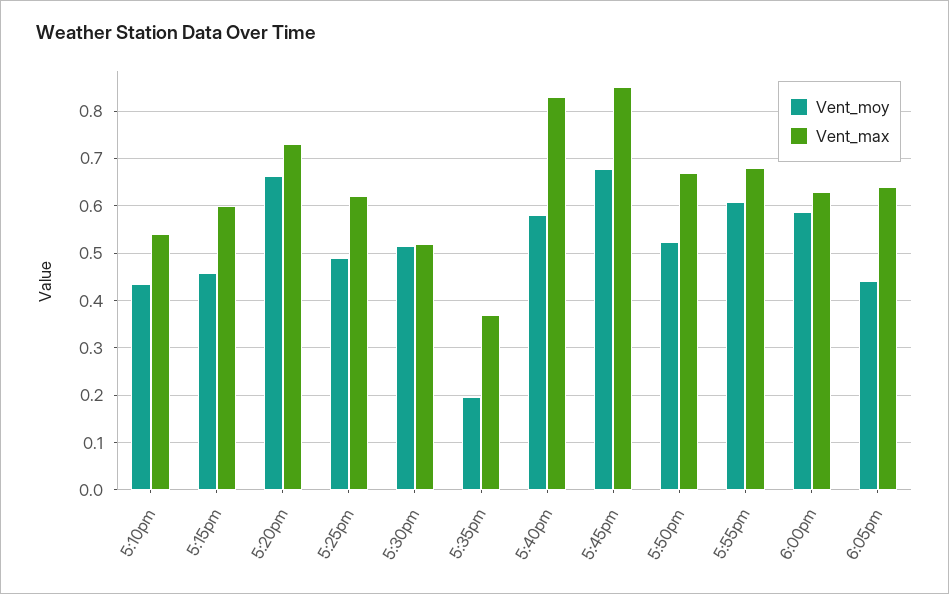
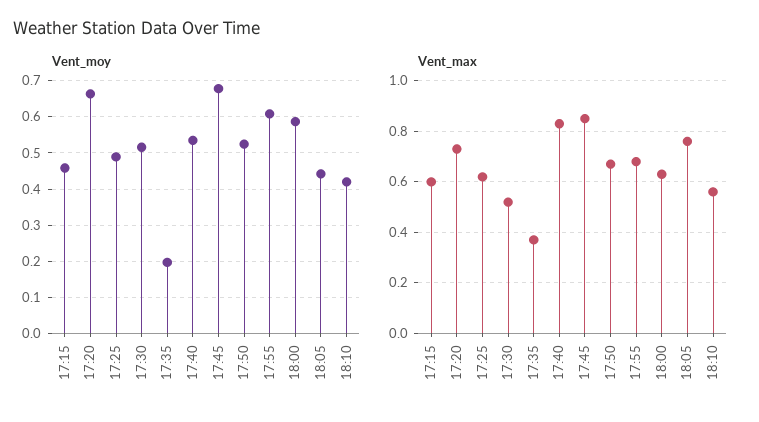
Vent_moy, 5:10pm: 0.44 -> none
Vent_max, 5:10pm: 0.54 -> none
Vent_moy, 5:40pm: 0.58 -> 0.54
Vent_max, 6:05pm: 0.64 -> 0.75
Vent_moy, 18:10: none -> 0.42
Vent_max, 18:10: none -> 0.55

